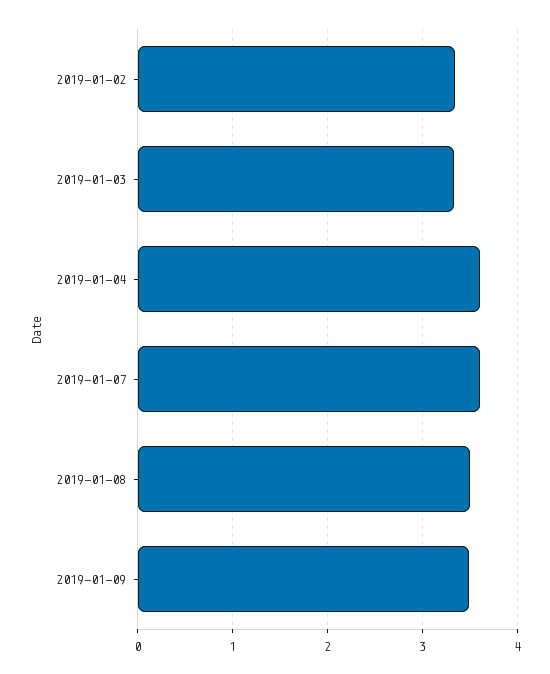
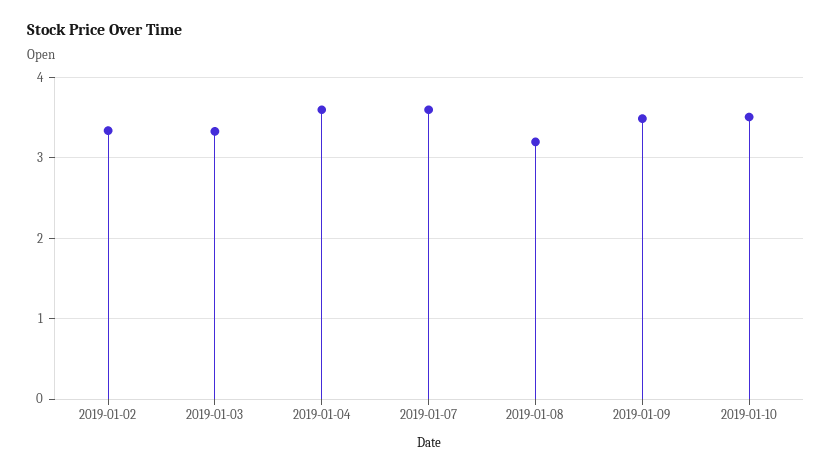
2019-01-08: 3.5 -> 3.2
2019-01-10: none -> 3.5

